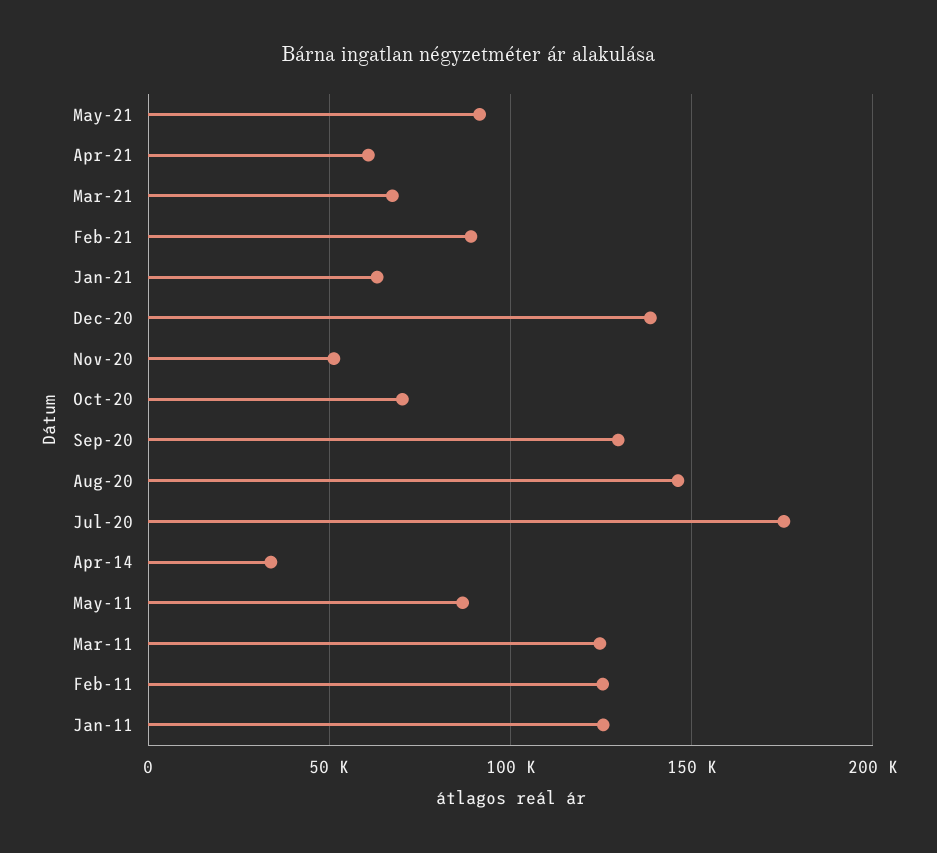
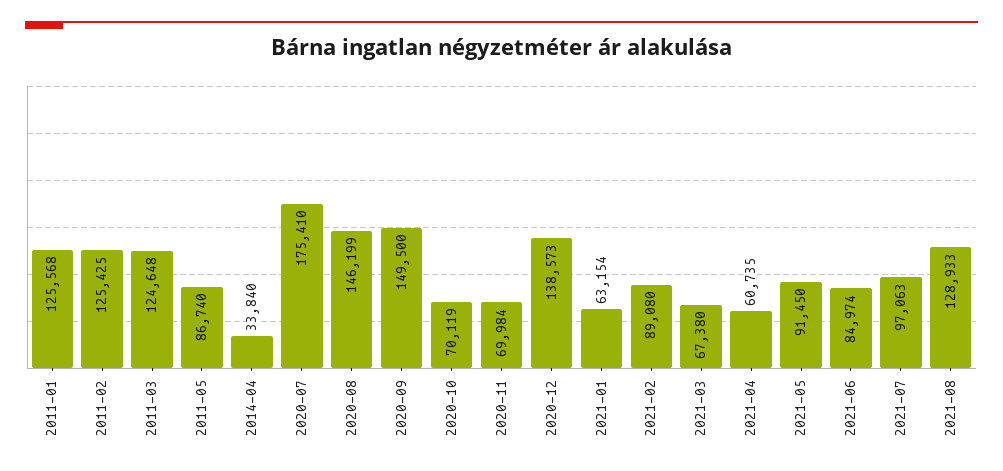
Nov-20: 50000 -> 69984
Sep-20: 130000 -> 149500
2021-06: none -> 84974
2021-07: none -> 97063
2021-08: none -> 128933

